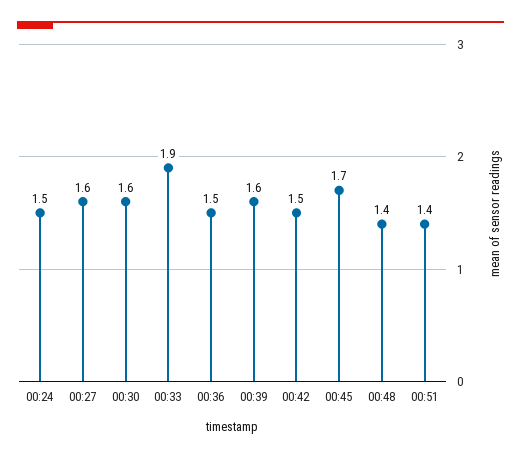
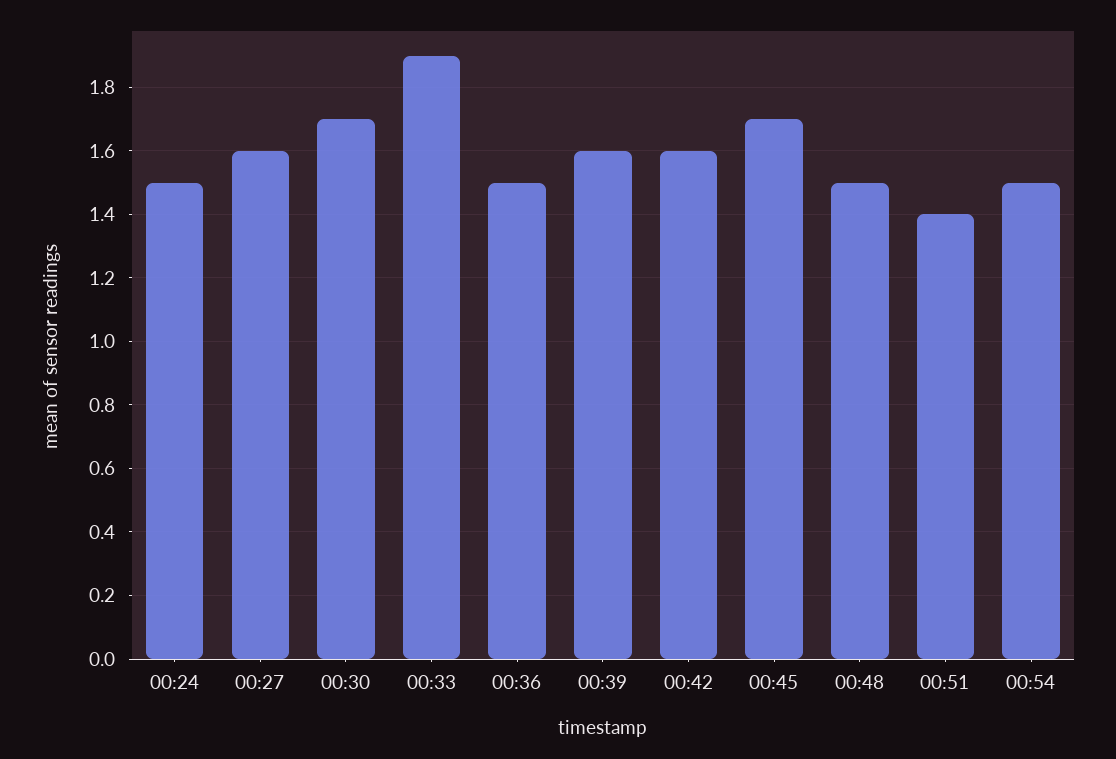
00:30: 1.6 -> 1.7
00:42: 1.5 -> 1.6
00:48: 1.4 -> 1.5
00:54: none -> 1.5

